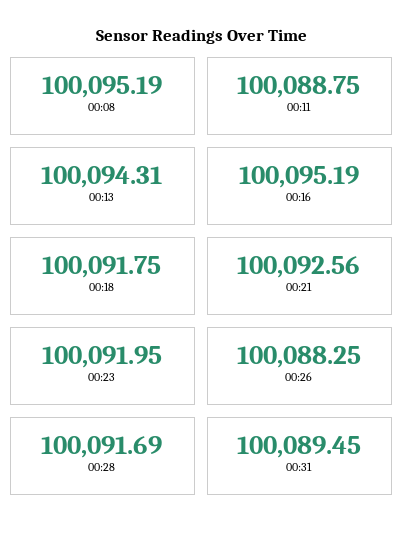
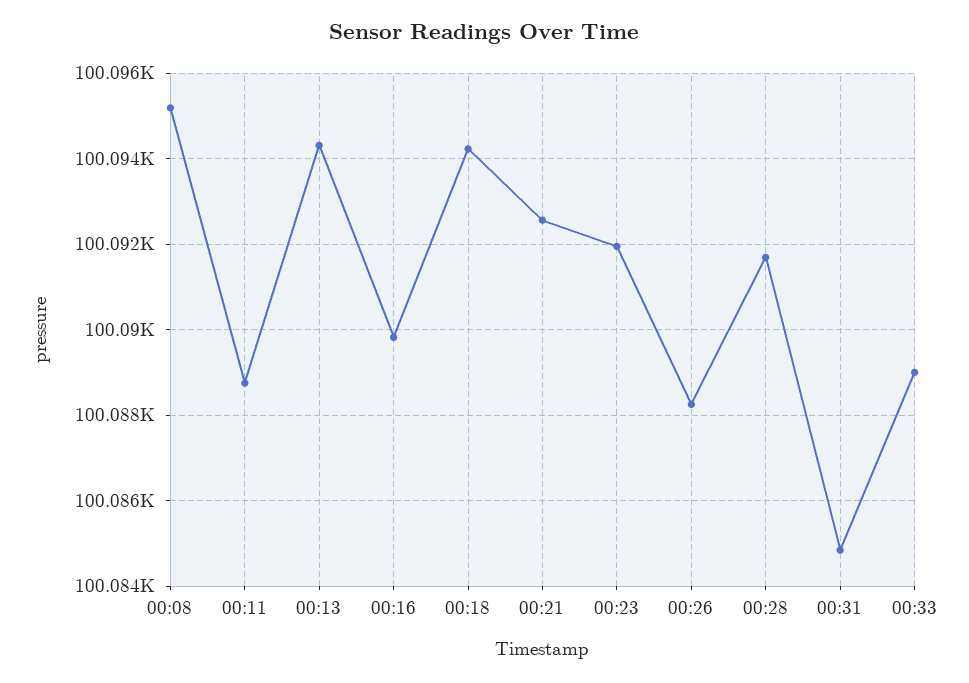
00:16: 100095.19 -> 100089.8
00:18: 100091.75 -> 100094.2
00:31: 100089.45 -> 100084.8
00:33: none -> 100089

